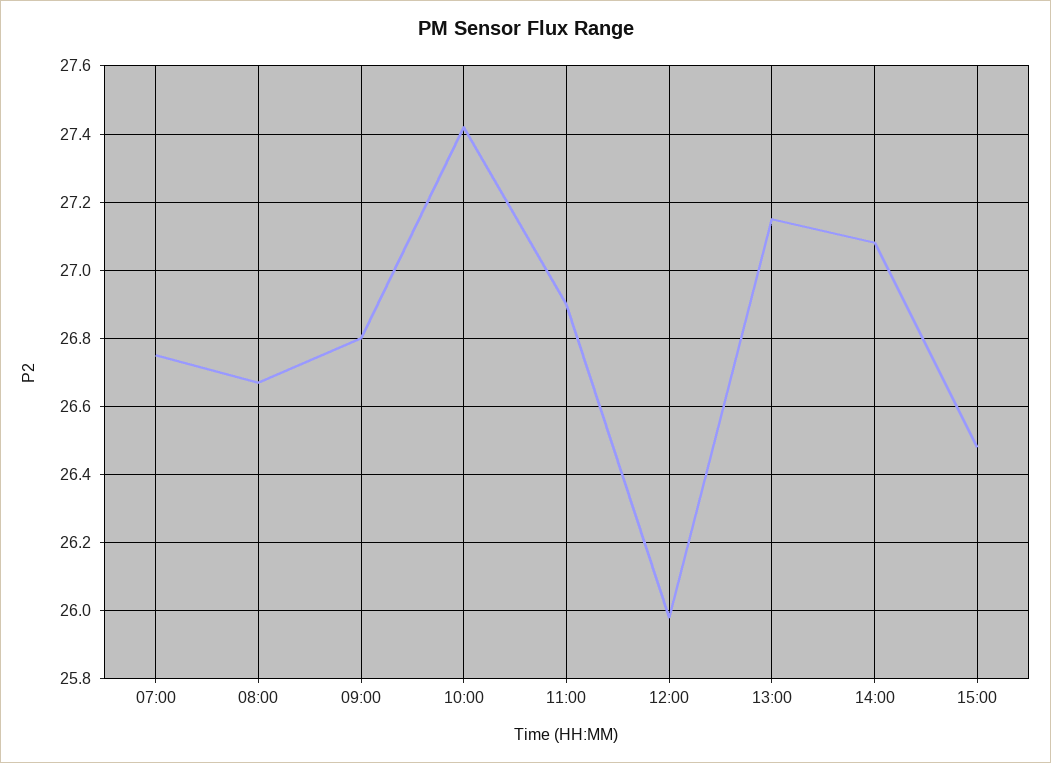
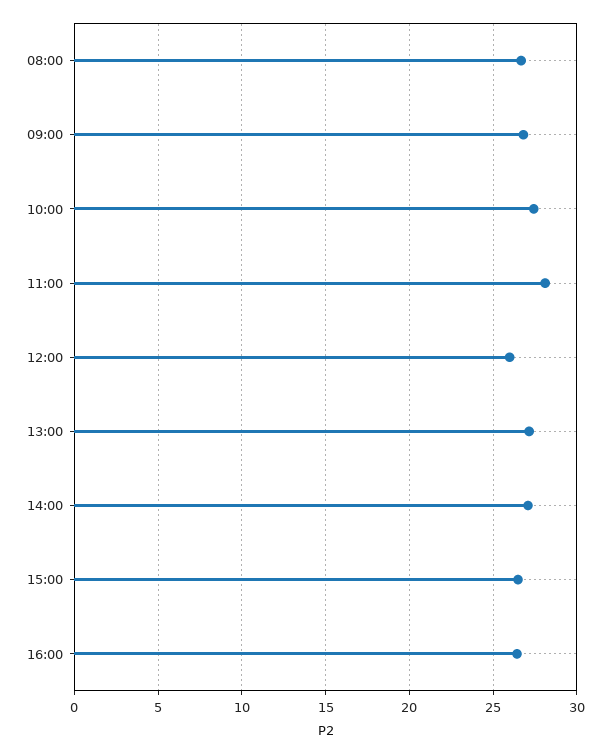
07:00: 26.75 -> none
11:00: 26.9 -> 28
16:00: none -> 26.5

